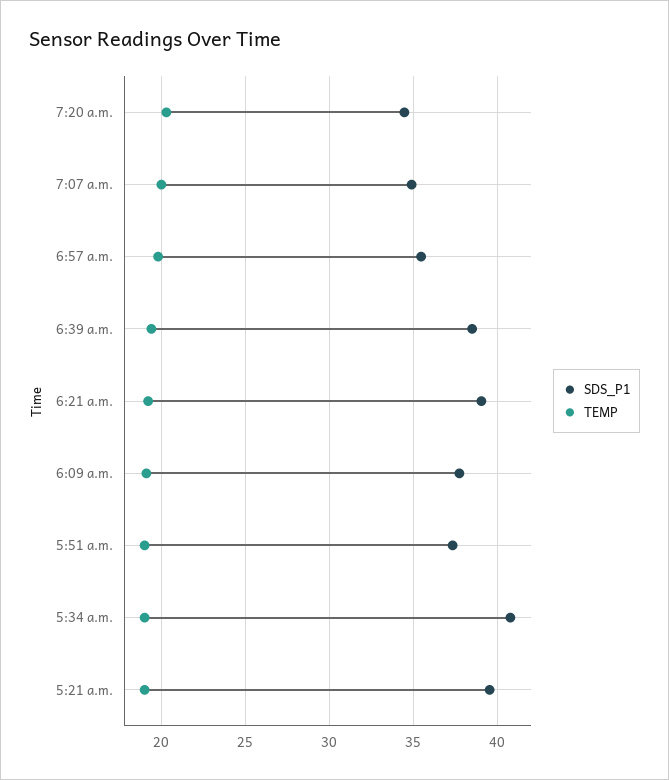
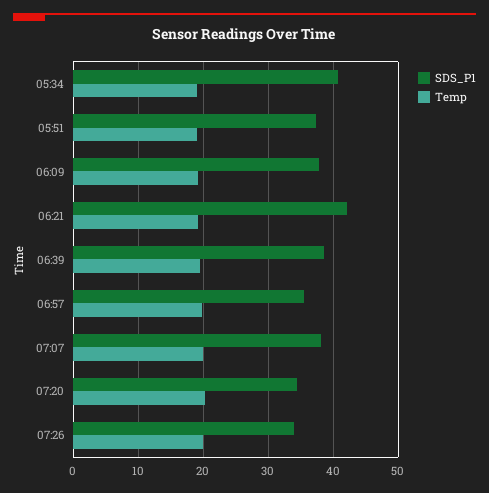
SDS_P1, 7:07 a.m.: 35 -> 38
SDS_P1, 6:21 a.m.: 39 -> 42
SDS_P1, 5:21 a.m.: 39.5 -> none
TEMP, 5:21 a.m.: 19 -> none
SDS_P1, 07:26: none -> 34
TEMP, 07:26: none -> 20

